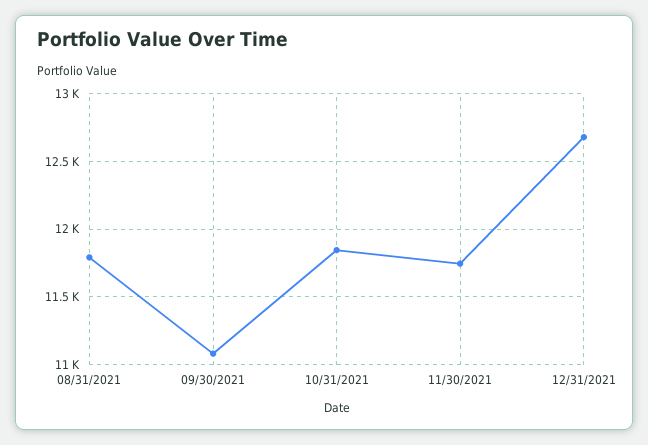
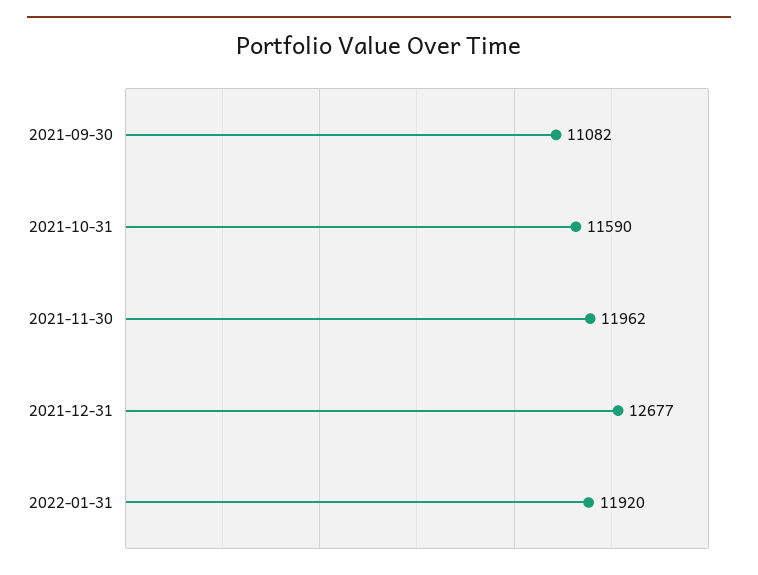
08/31/2021: 11800 -> none
10/31/2021: 11850 -> 11590
11/30/2021: 11750 -> 11962
2022-01-31: none -> 11920

